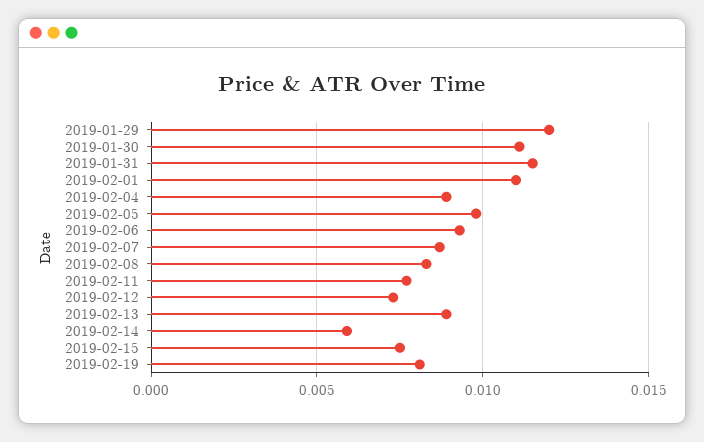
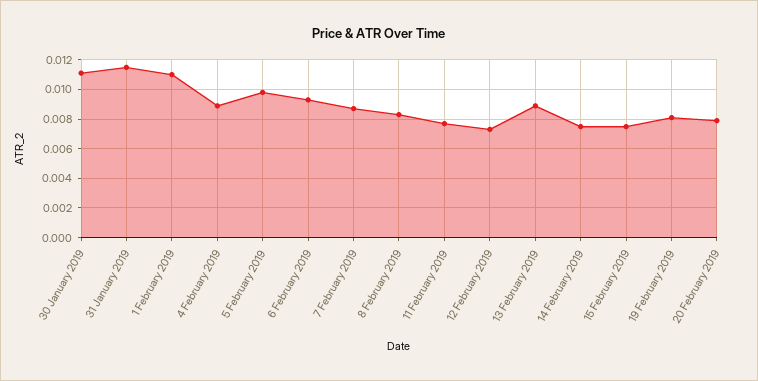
2019-01-29: 0.012 -> none
2019-02-14: 0.006 -> 0.0075
20 February 2019: none -> 0.008

